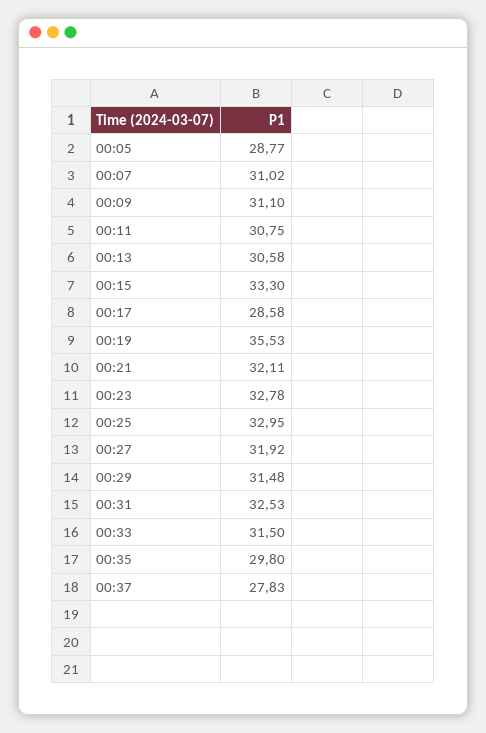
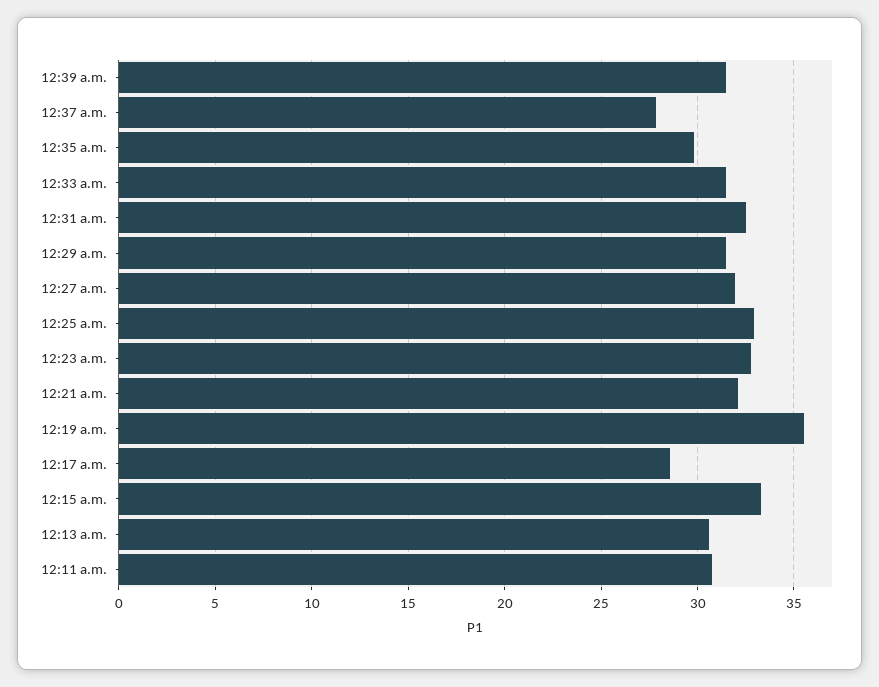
00:05: 28.77 -> none
00:07: 31.02 -> none
00:09: 31.1 -> none
12:39 a.m.: none -> 31.5

